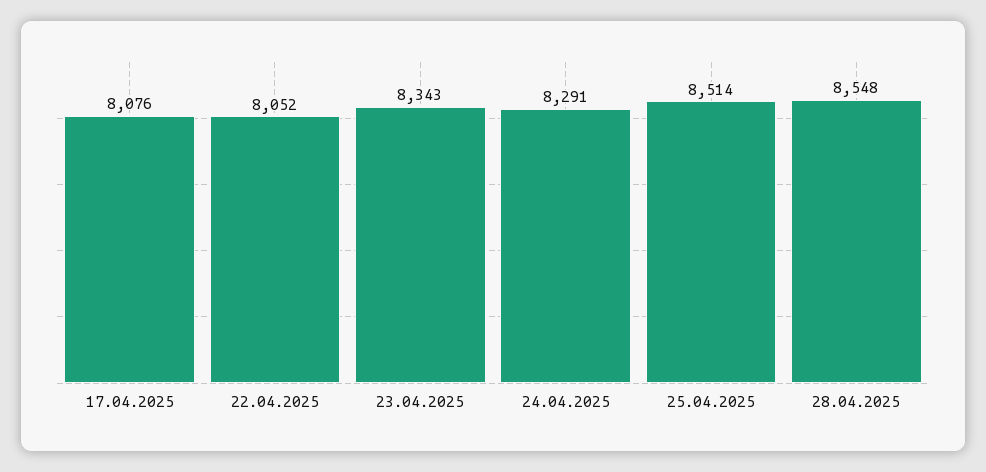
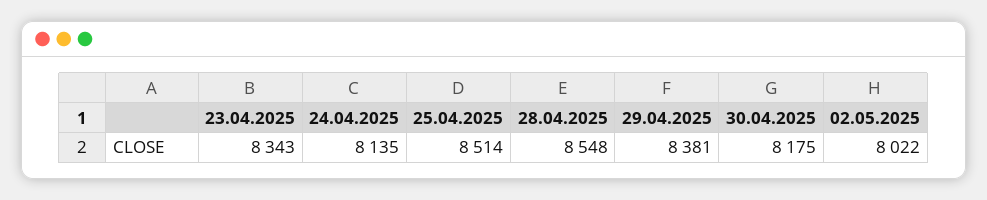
17.04.2025: 8076 -> none
22.04.2025: 8052 -> none
24.04.2025: 8291 -> 8135
29.04.2025: none -> 8381
30.04.2025: none -> 8175
02.05.2025: none -> 8022

